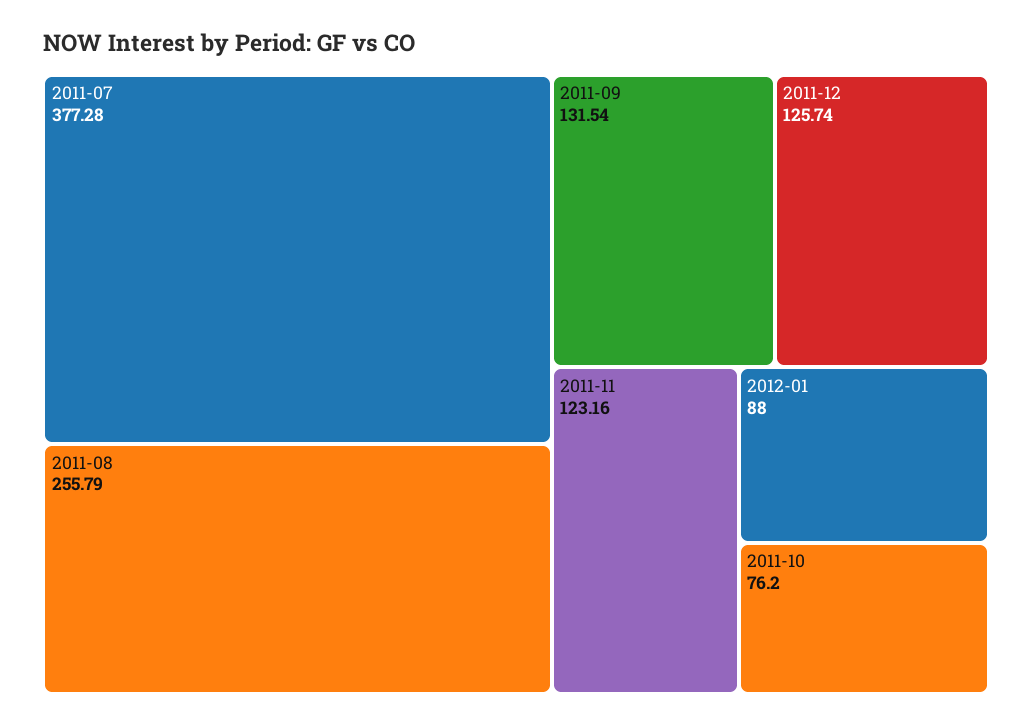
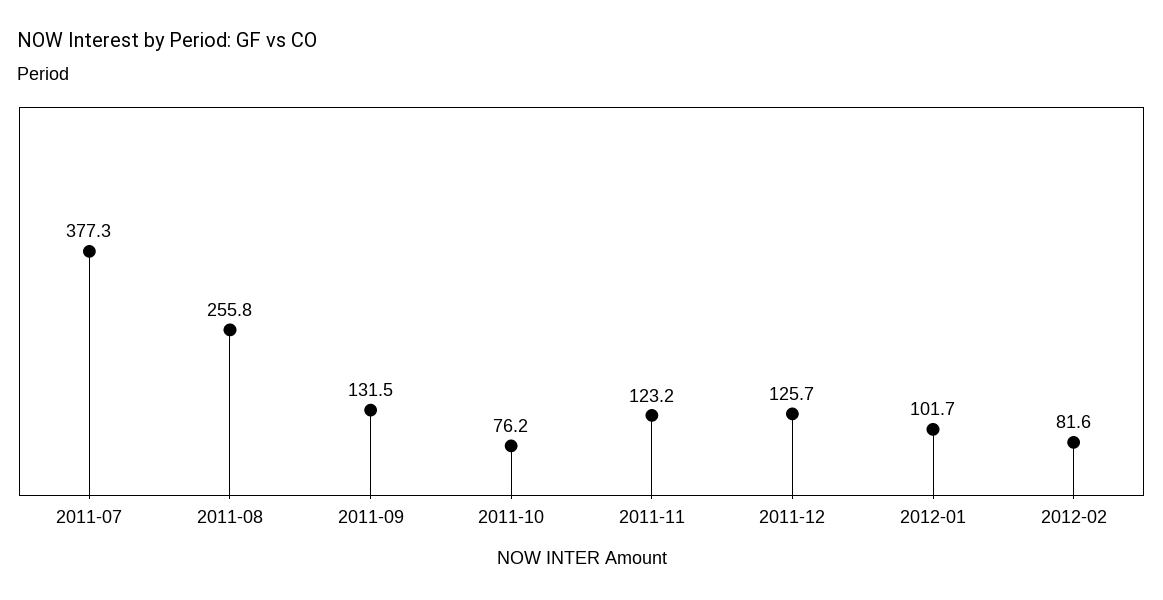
2012-01: 88 -> 101.7
2012-02: none -> 81.6

